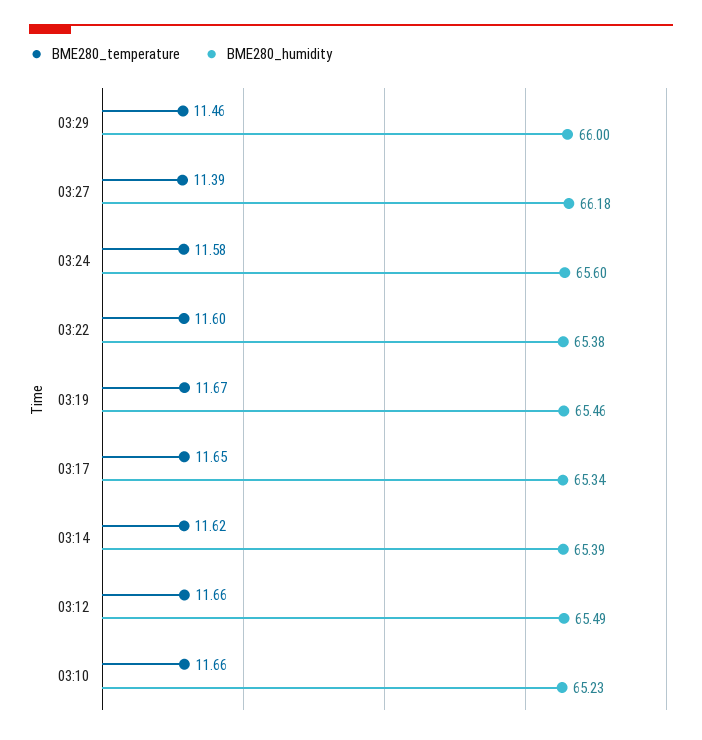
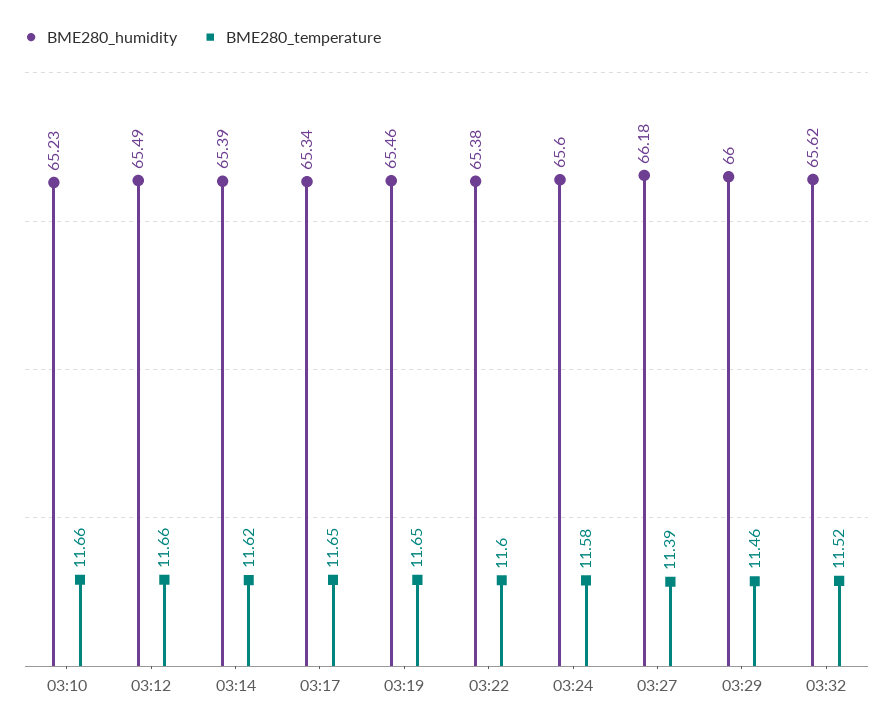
BME280_temperature, 03:19: 11.67 -> 11.65
BME280_humidity, 03:32: none -> 65.62
BME280_temperature, 03:32: none -> 11.52

